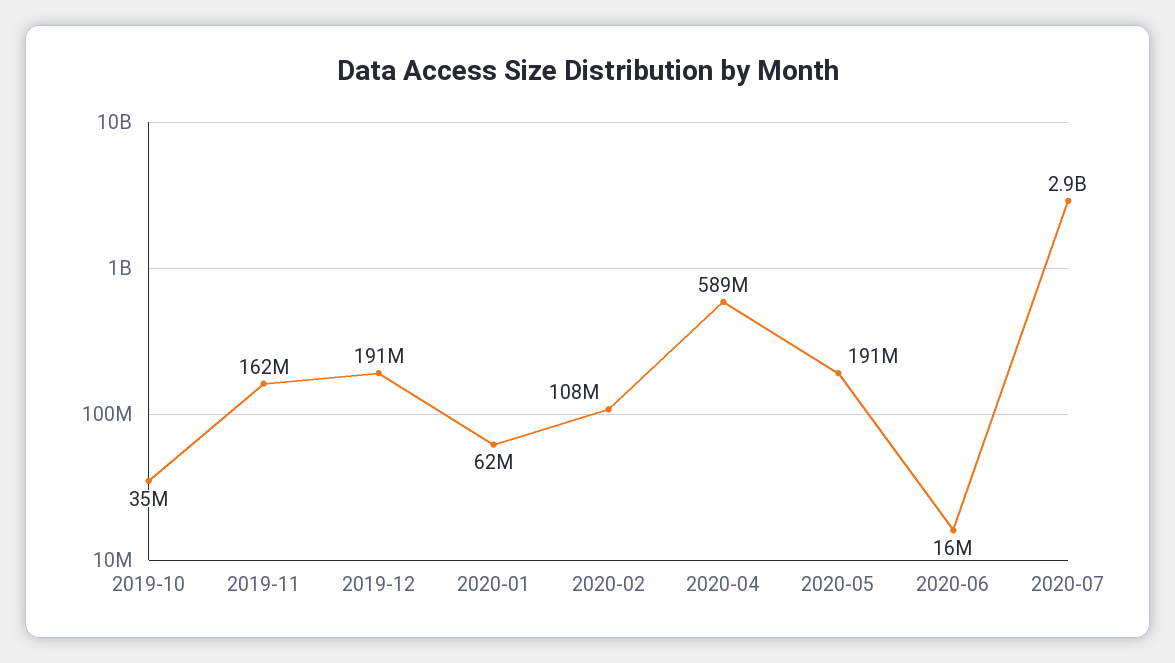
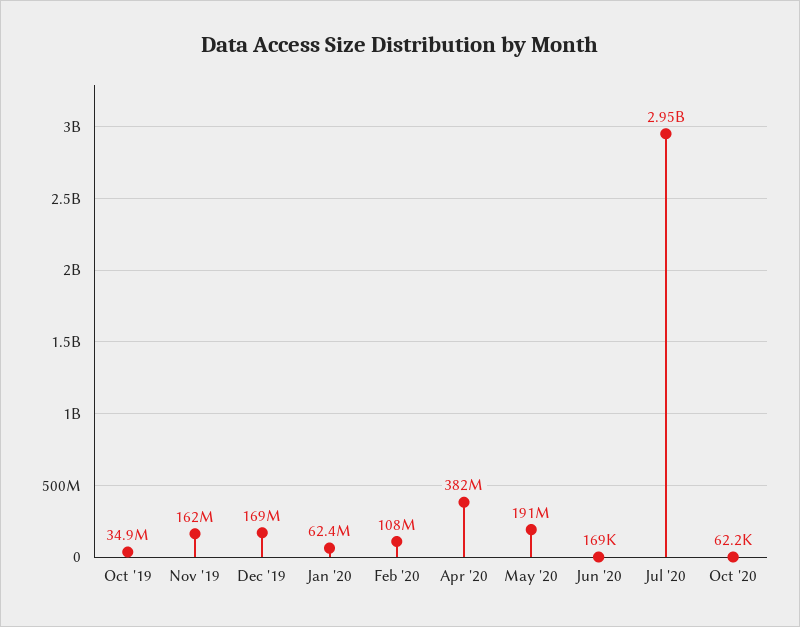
2019-12: 191000000 -> 169000000
2020-04: 589000000 -> 382000000
2020-06: 16000000 -> 169000
Oct '20: none -> 62200

